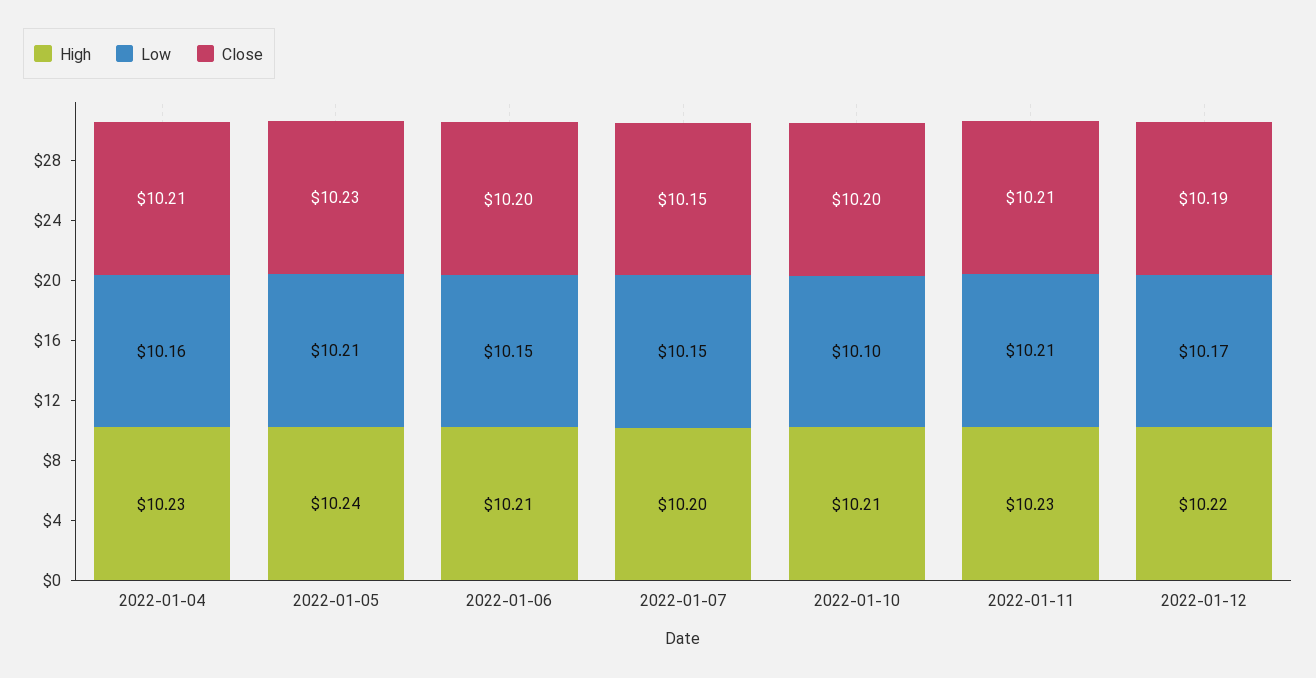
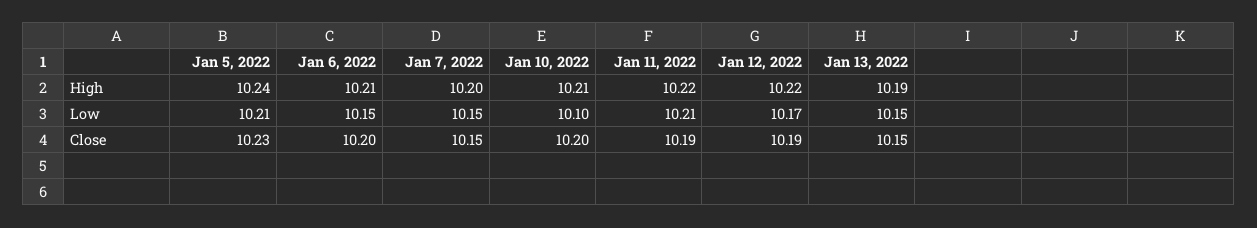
High, 2022-01-04: 10.23 -> none
Low, 2022-01-04: 10.16 -> none
Close, 2022-01-04: 10.21 -> none
High, 2022-01-11: 10.23 -> 10.22
Close, 2022-01-11: 10.21 -> 10.19
High, Jan 13, 2022: none -> 10.19
Low, Jan 13, 2022: none -> 10.15
Close, Jan 13, 2022: none -> 10.15

